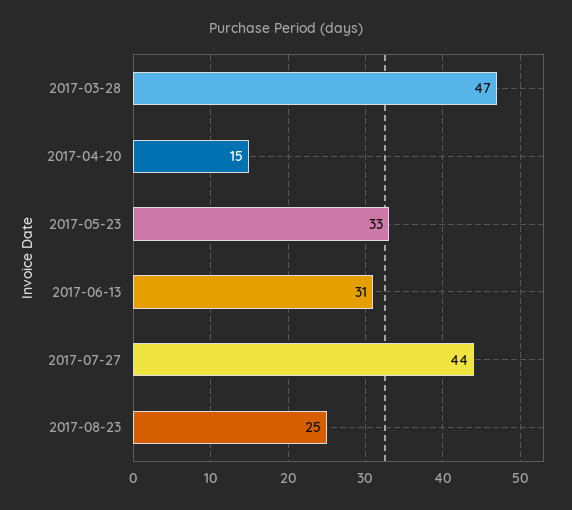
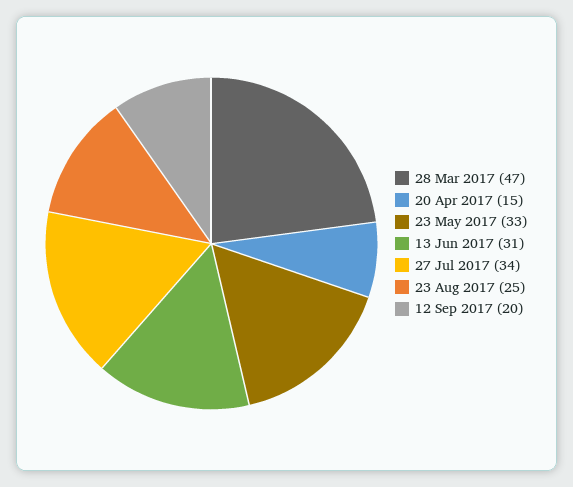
2017-07-27: 44 -> 34
12 Sep 2017: none -> 20

